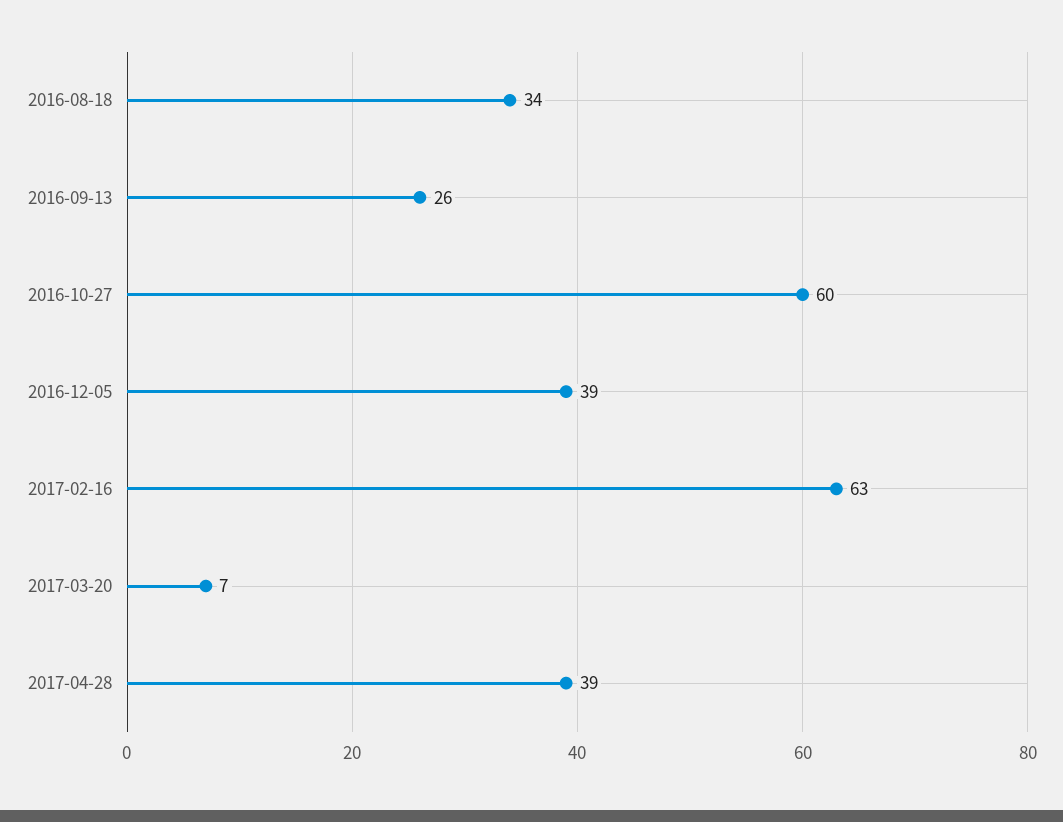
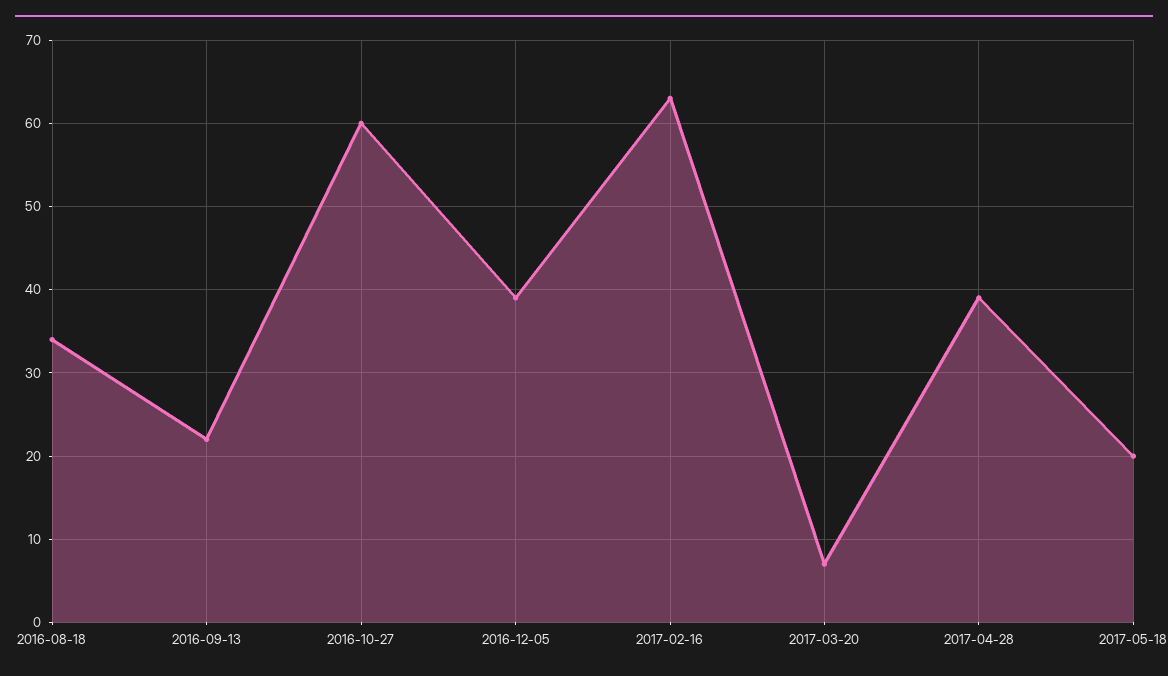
2016-09-13: 26 -> 22
2017-05-18: none -> 20

